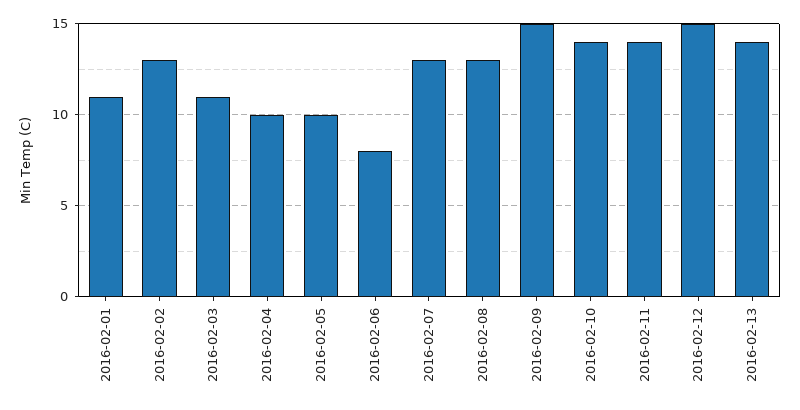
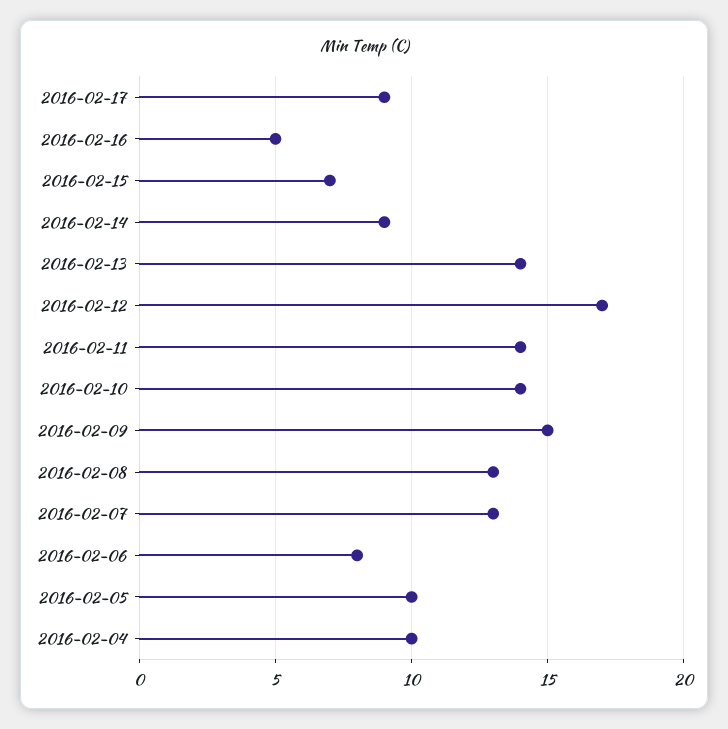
2016-02-01: 11 -> none
2016-02-02: 13 -> none
2016-02-03: 11 -> none
2016-02-12: 15 -> 17
2016-02-17: none -> 9
2016-02-16: none -> 5
2016-02-15: none -> 7
2016-02-14: none -> 9

